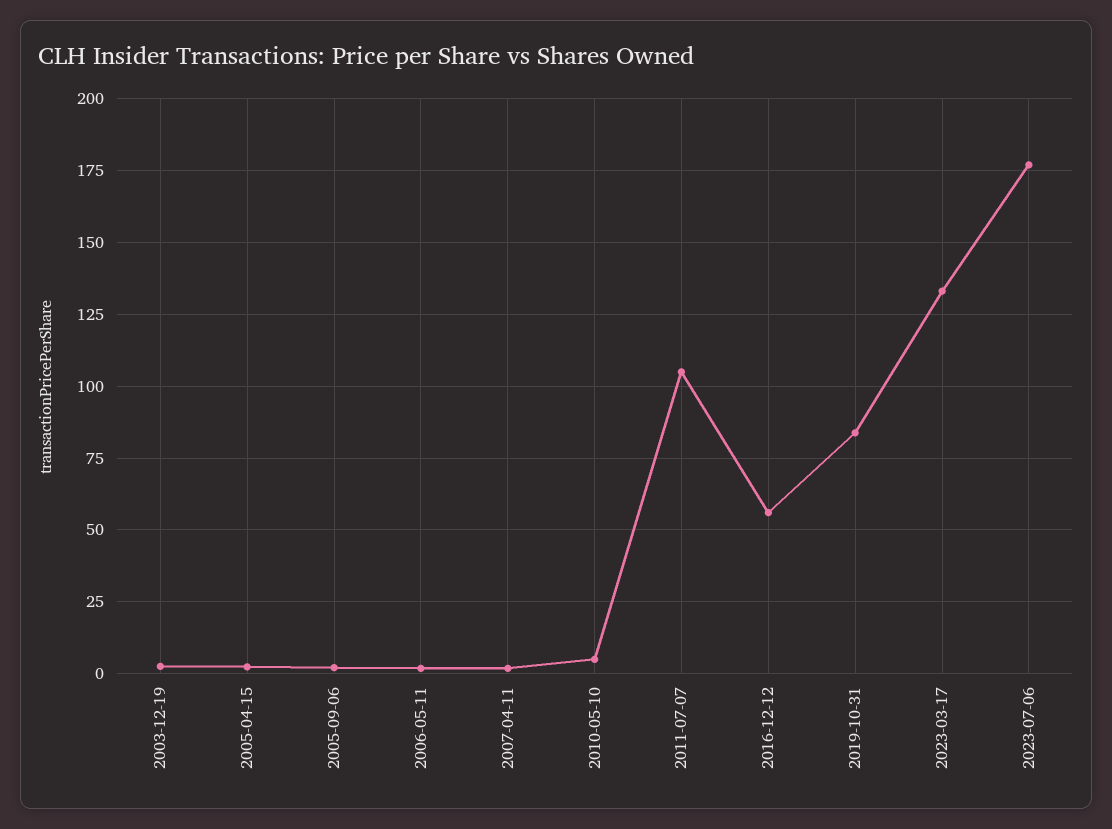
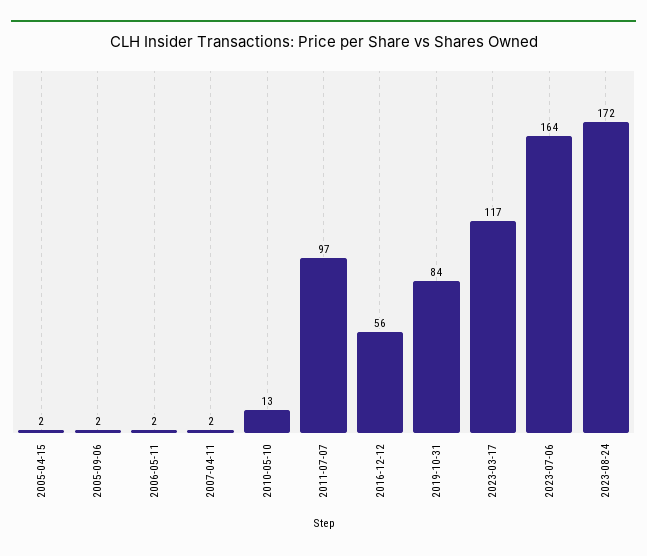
2003-12-19: 2.5 -> none
2010-05-10: 5 -> 13
2011-07-07: 105 -> 97
2023-03-17: 132.5 -> 117
2023-07-06: 177.5 -> 164
2023-08-24: none -> 172

